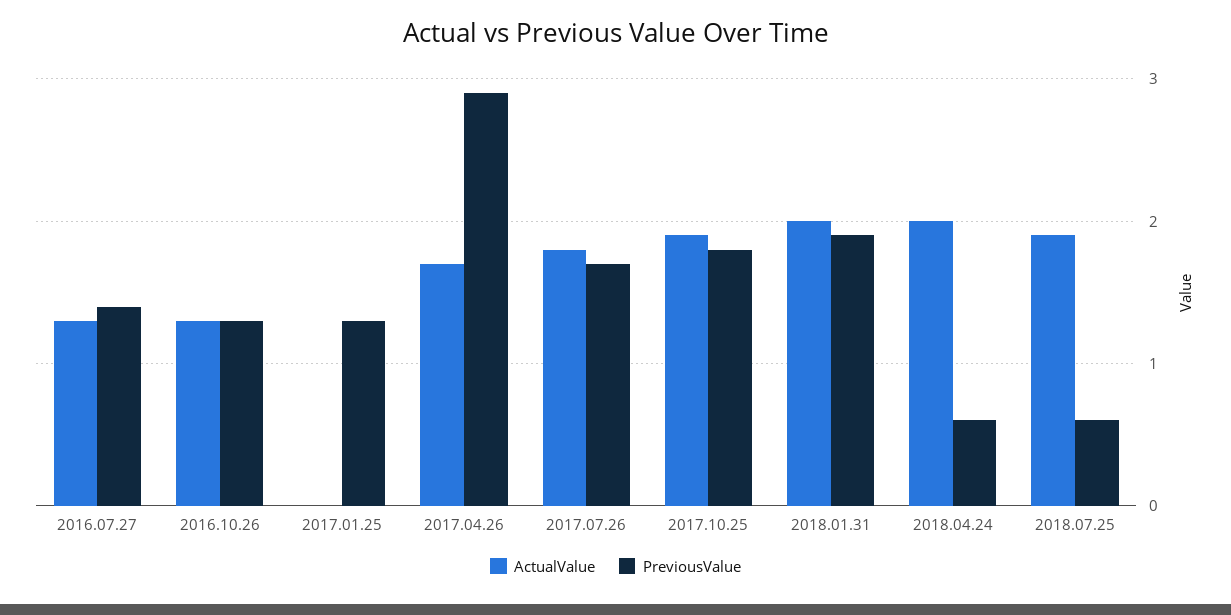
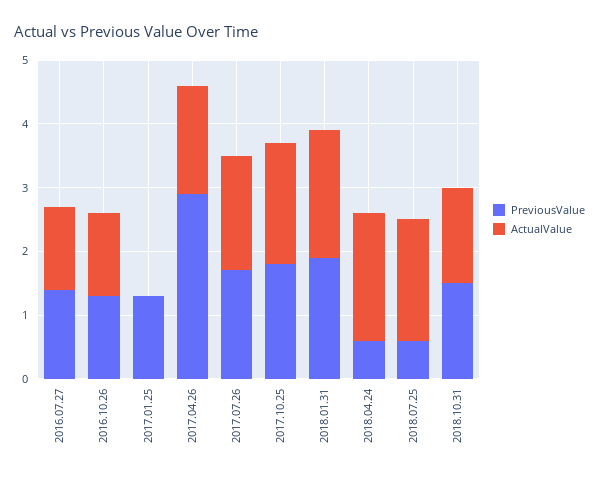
PreviousValue, 2018.10.31: none -> 1.5
ActualValue, 2018.10.31: none -> 1.5

